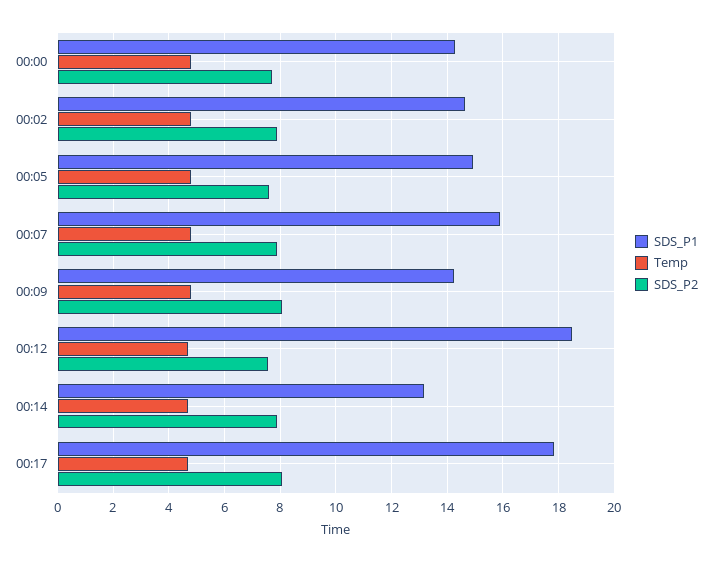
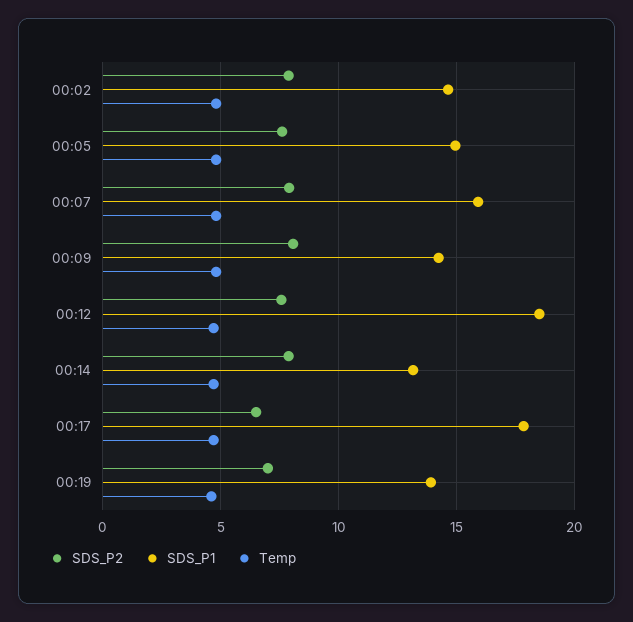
SDS_P1, 00:00: 14.25 -> none
Temp, 00:00: 4.75 -> none
SDS_P2, 00:00: 7.75 -> none
SDS_P2, 00:17: 8 -> 6.5
SDS_P2, 00:19: none -> 7
SDS_P1, 00:19: none -> 14
Temp, 00:19: none -> 4.5

